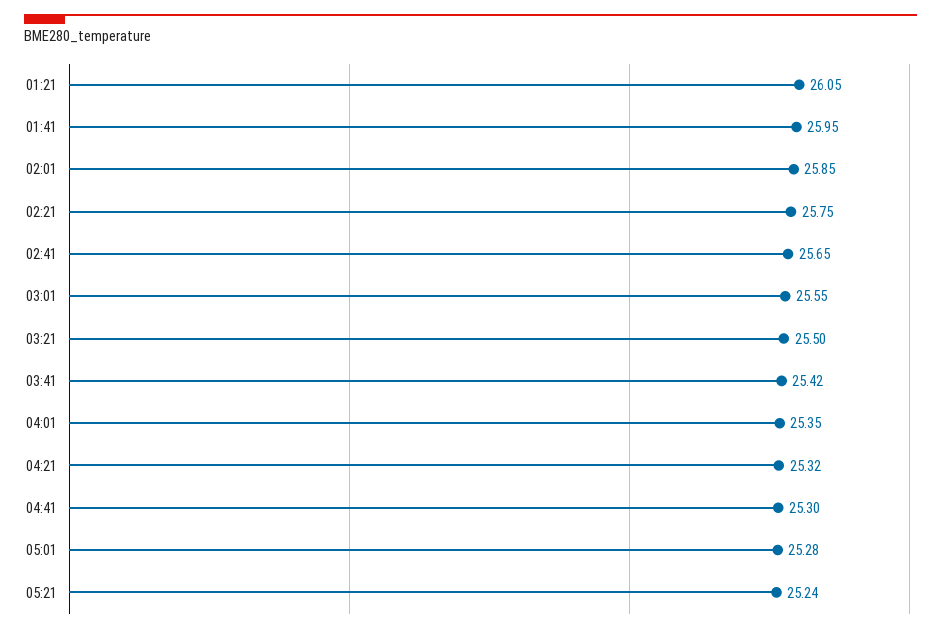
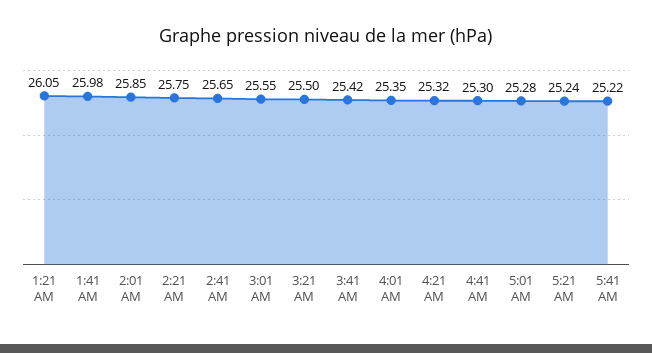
01:41: 25.95 -> 25.98
5:41 AM: none -> 25.22

